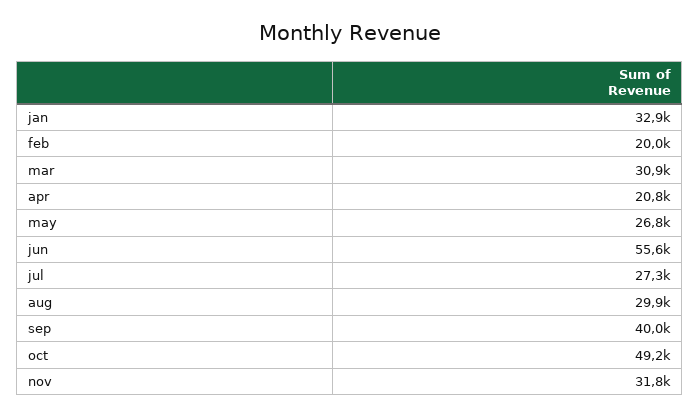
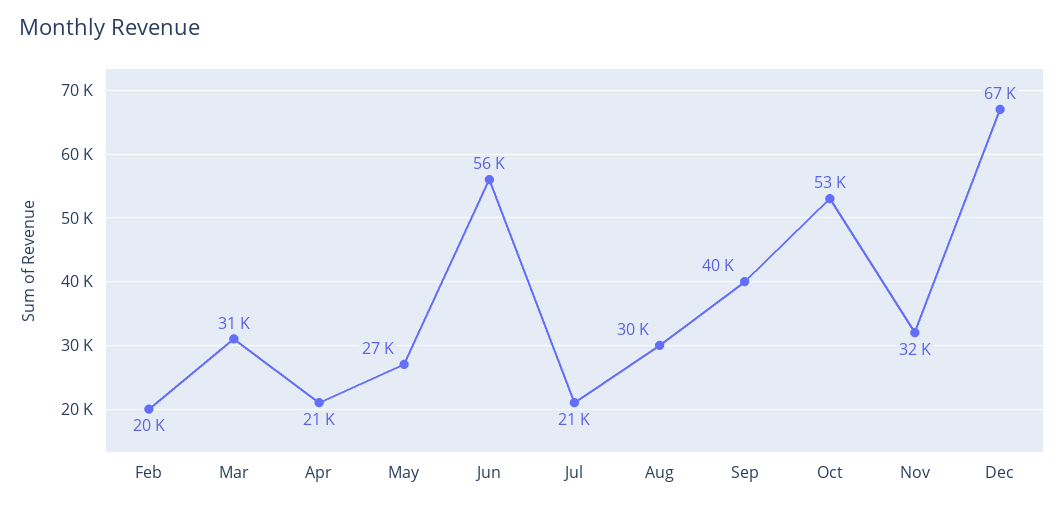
jan: 32900 -> none
jul: 27300 -> 21000
oct: 49200 -> 53000
Dec: none -> 67000

